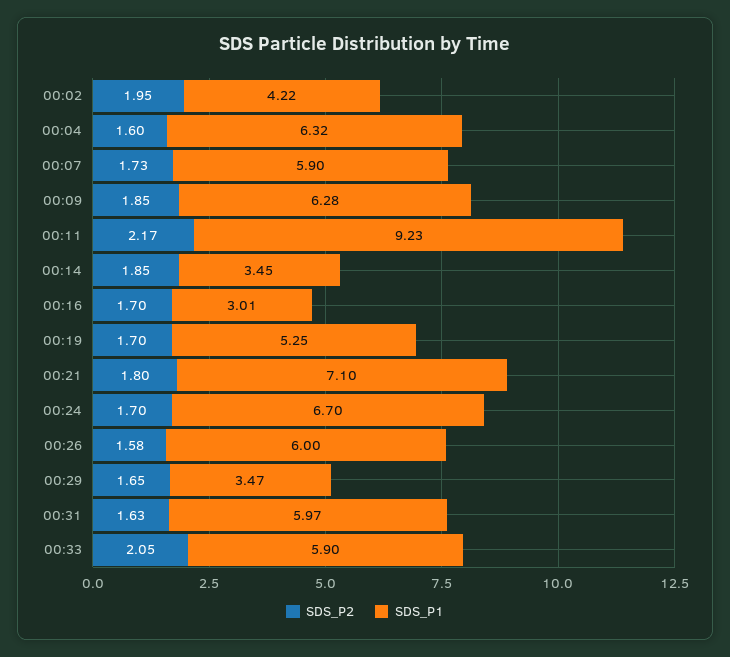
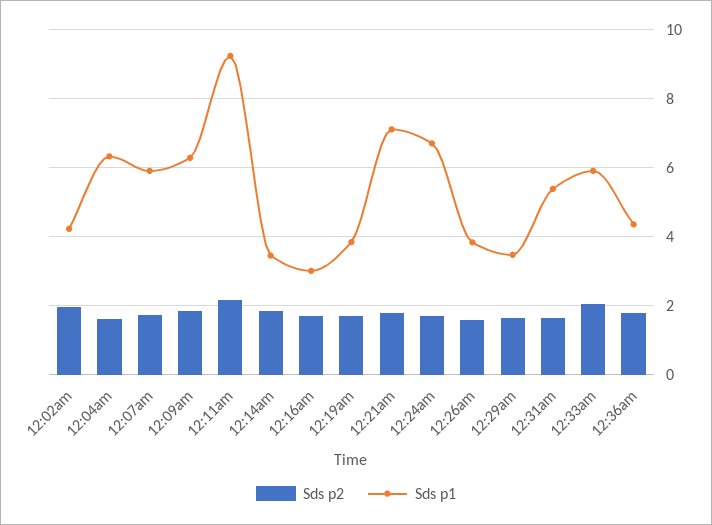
SDS_P1, 00:19: 5.25 -> 3.8
SDS_P1, 00:26: 6 -> 3.8
SDS_P1, 00:31: 5.97 -> 5.4
SDS_P2, 12:36am: none -> 1.8
SDS_P1, 12:36am: none -> 4.4

